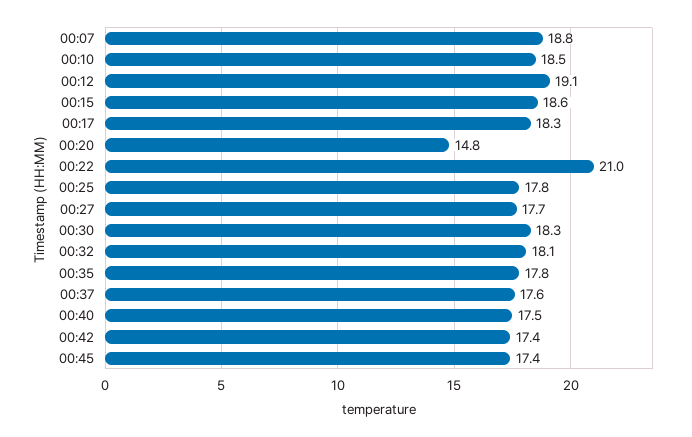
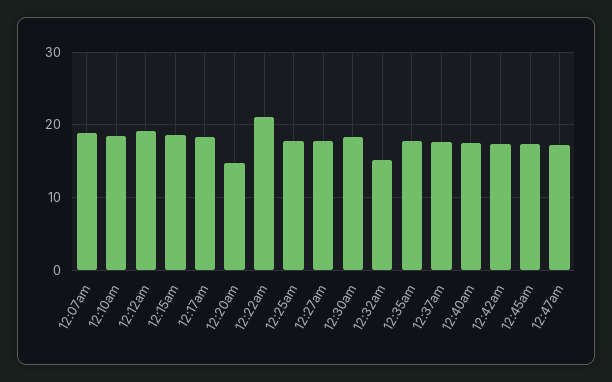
00:32: 18.1 -> 15
12:47am: none -> 17

